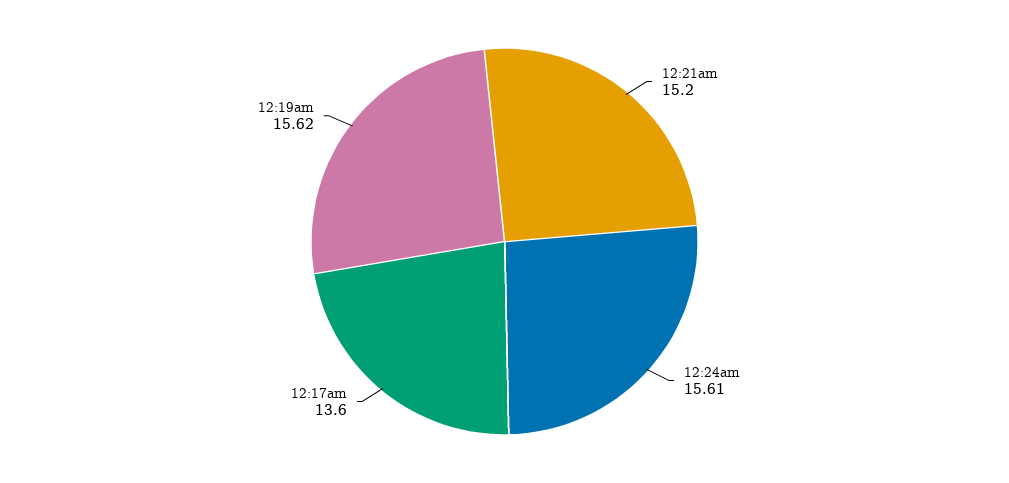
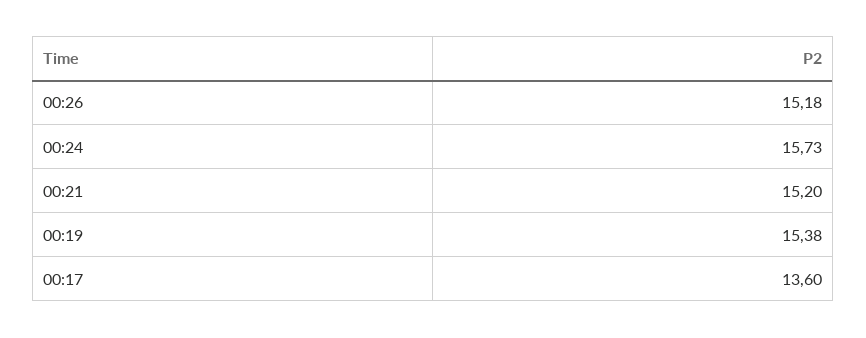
12:24am: 15.61 -> 15.73
12:19am: 15.62 -> 15.38
00:26: none -> 15.18

